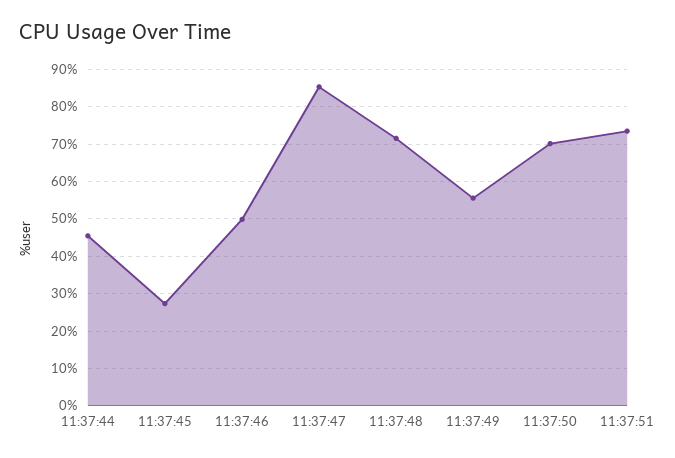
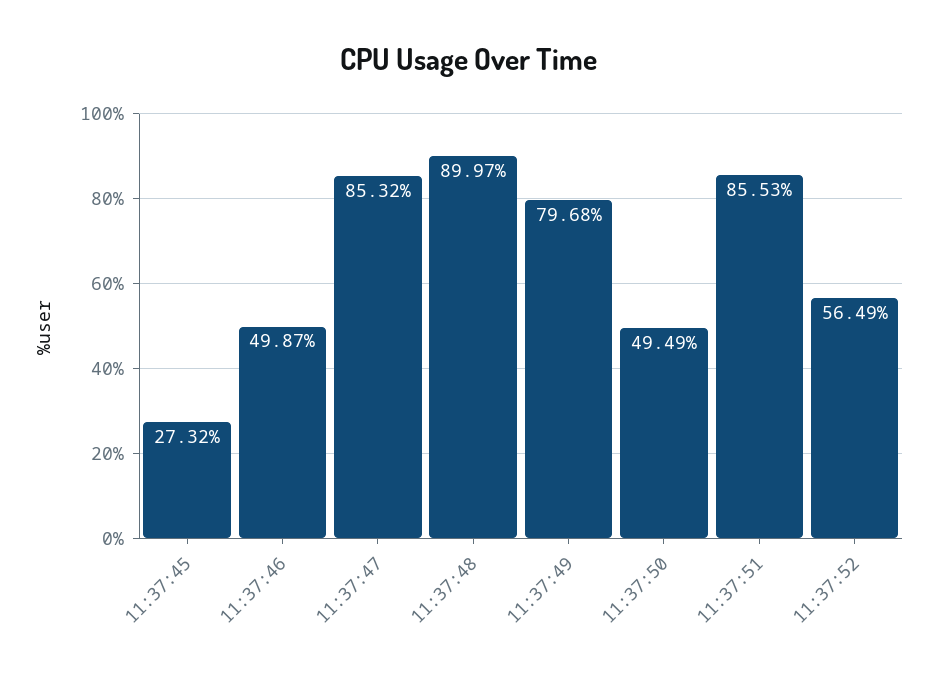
11:37:44: 46 -> none
11:37:48: 72 -> 89.97
11:37:49: 56 -> 79.68
11:37:50: 70 -> 49.49
11:37:51: 74 -> 85.53
11:37:52: none -> 56.49

